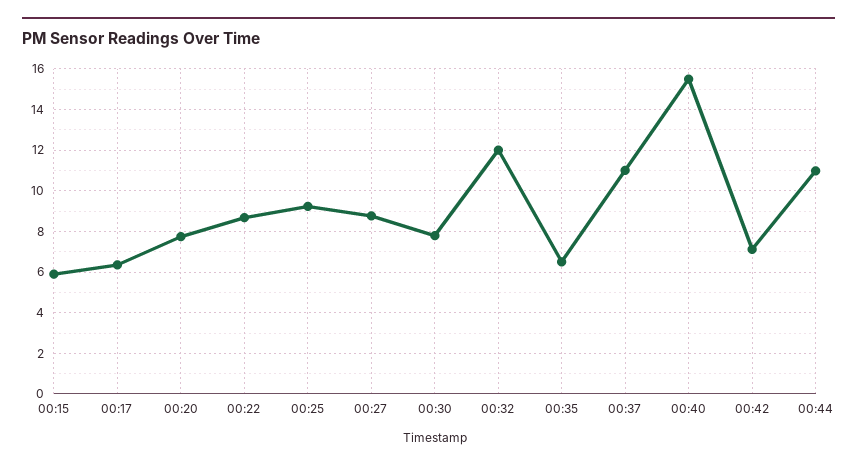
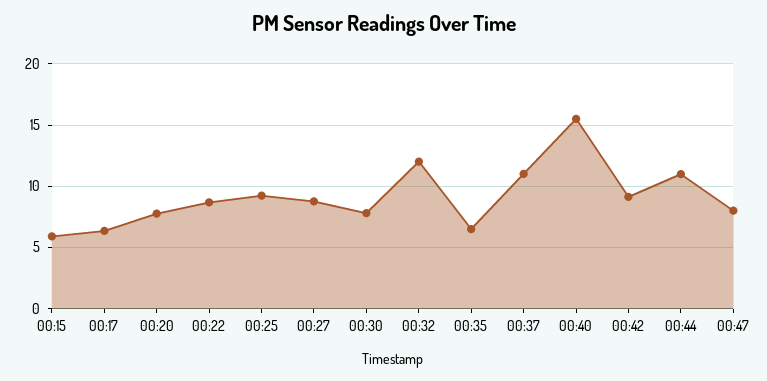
00:42: 7 -> 9
00:47: none -> 8

